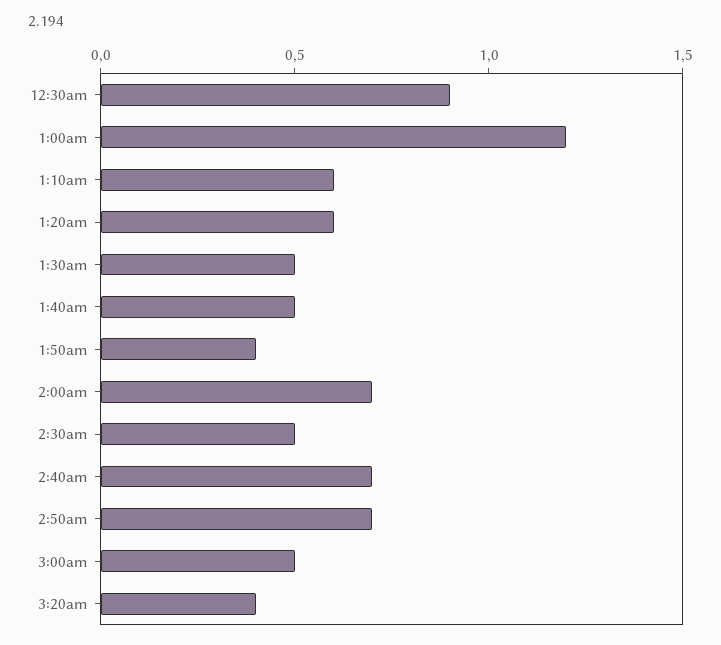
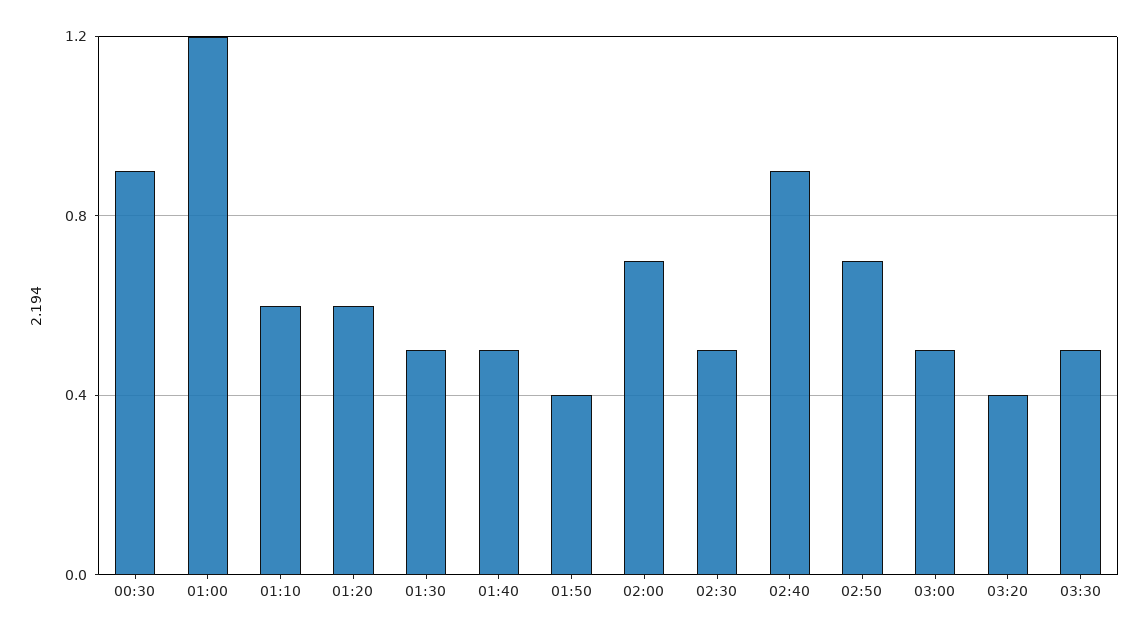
2:40am: 0.7 -> 0.9
03:30: none -> 0.5

